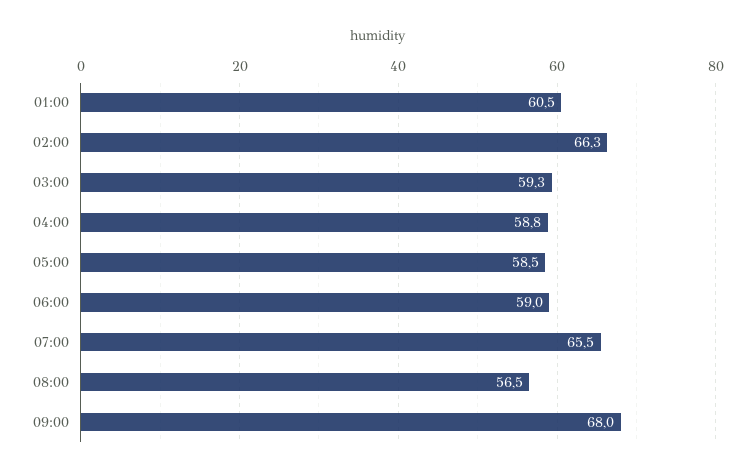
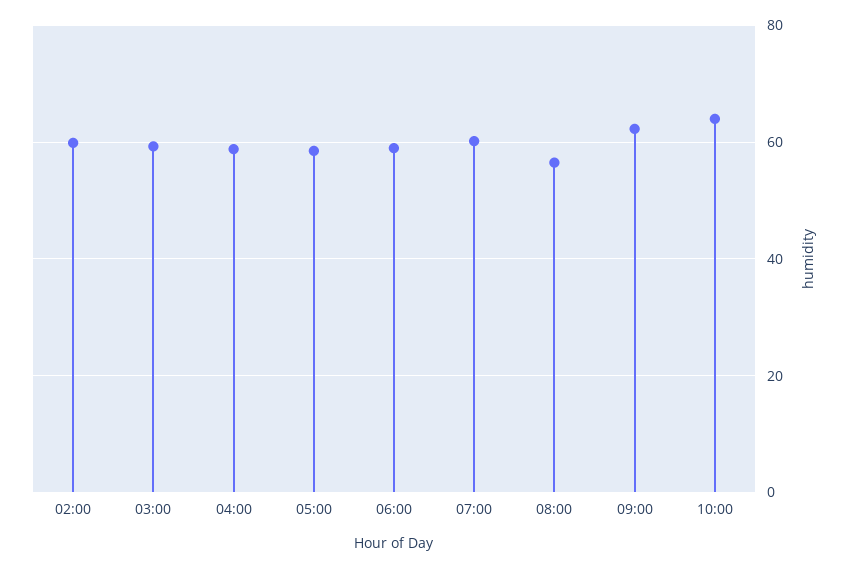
01:00: 60.5 -> none
02:00: 66.3 -> 60
07:00: 65.5 -> 60
09:00: 68 -> 62
10:00: none -> 64

